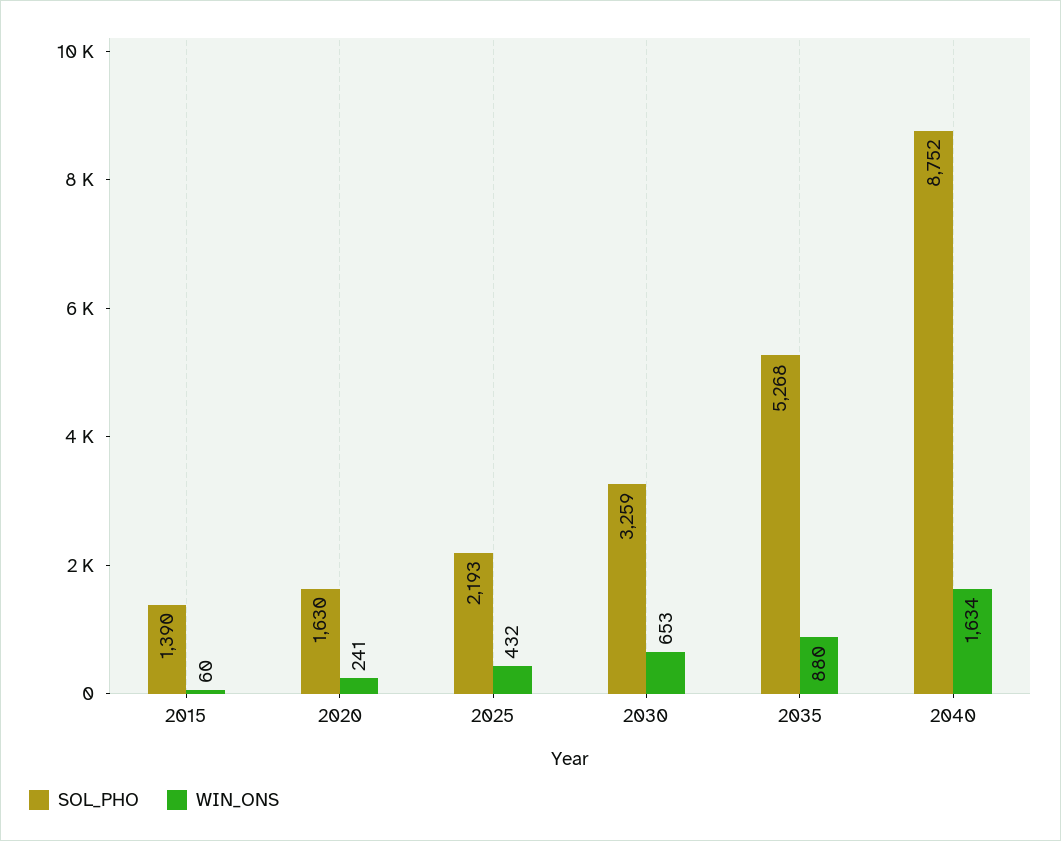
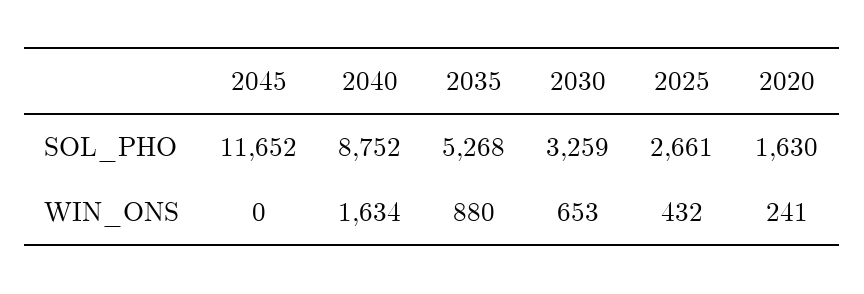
SOL_PHO, 2015: 1390 -> none
WIN_ONS, 2015: 60 -> none
SOL_PHO, 2025: 2193 -> 2661
SOL_PHO, 2045: none -> 11652
WIN_ONS, 2045: none -> 0

